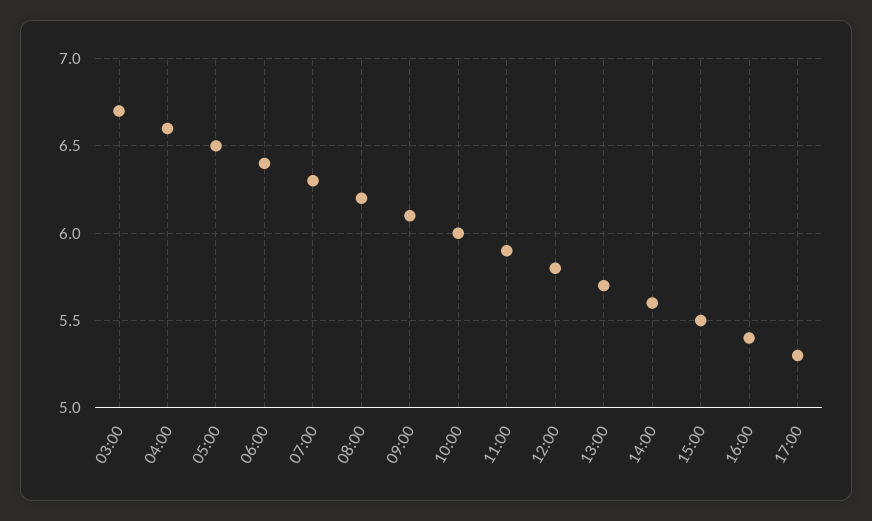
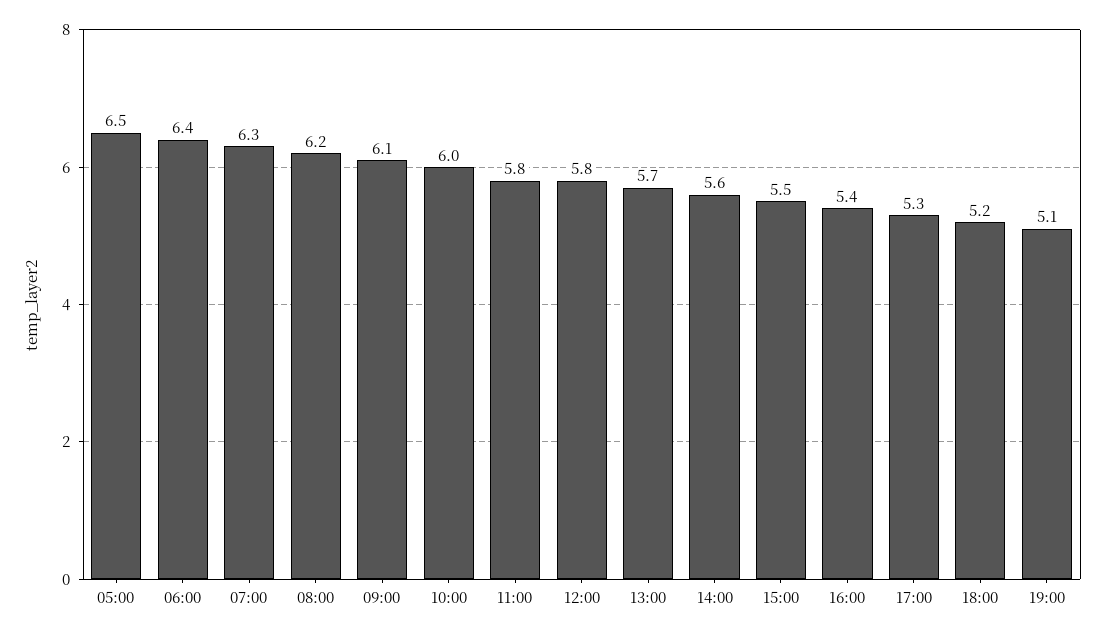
03:00: 6.7 -> none
04:00: 6.6 -> none
11:00: 5.9 -> 5.8
18:00: none -> 5.2
19:00: none -> 5.1

